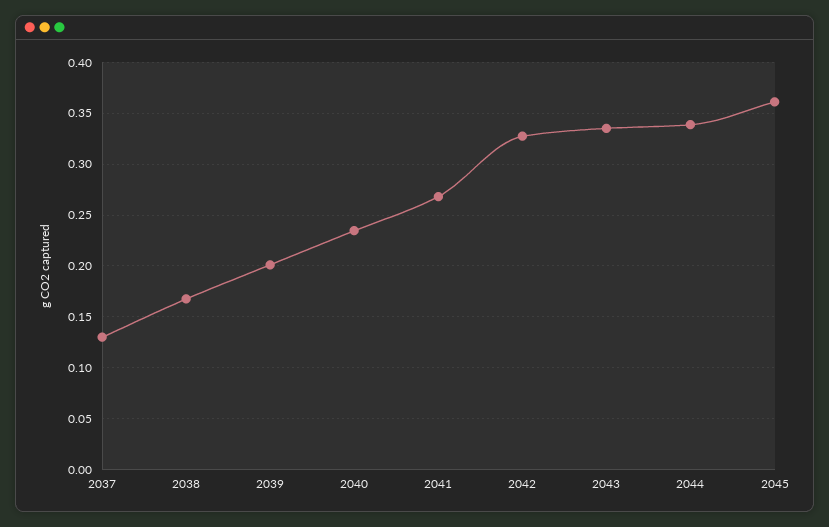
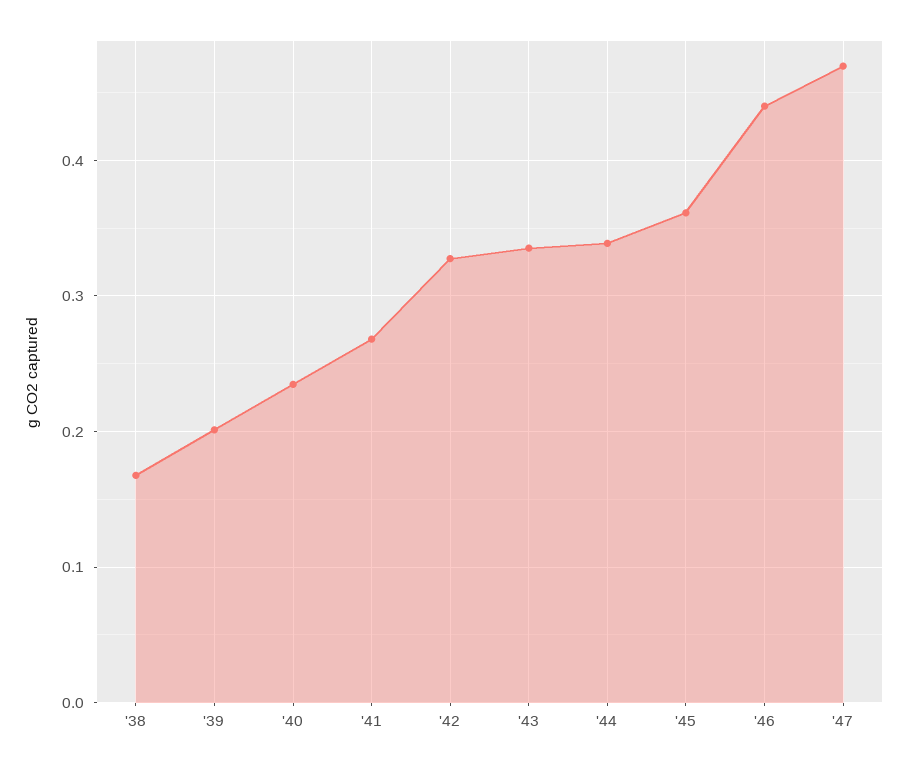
2037: 0.13 -> none
'46: none -> 0.44
'47: none -> 0.47

